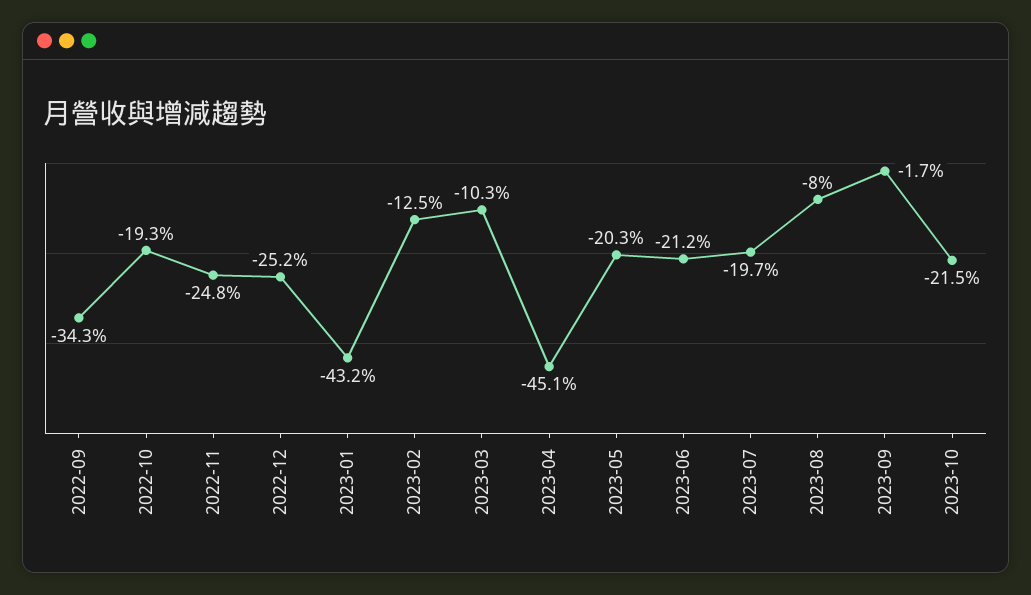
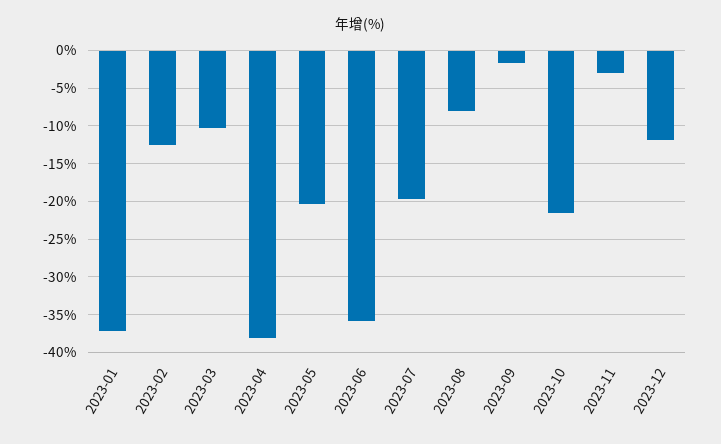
2022-09: -34.3 -> none
2022-10: -19.3 -> none
2022-11: -24.8 -> none
2022-12: -25.2 -> none
2023-01: -43.2 -> -37
2023-04: -45.1 -> -38
2023-06: -21.2 -> -36
2023-11: none -> -3
2023-12: none -> -12

